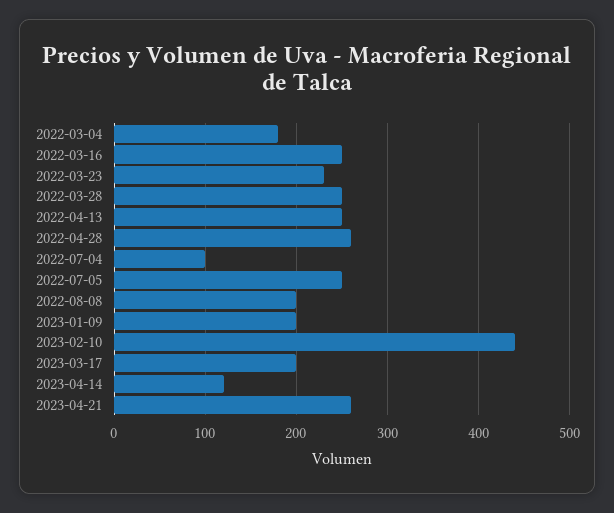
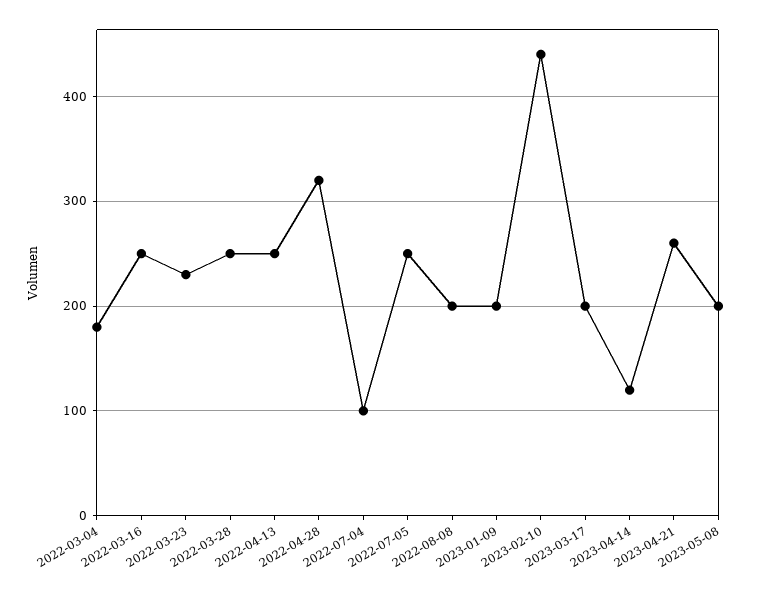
2022-04-28: 260 -> 320
2023-05-08: none -> 200

